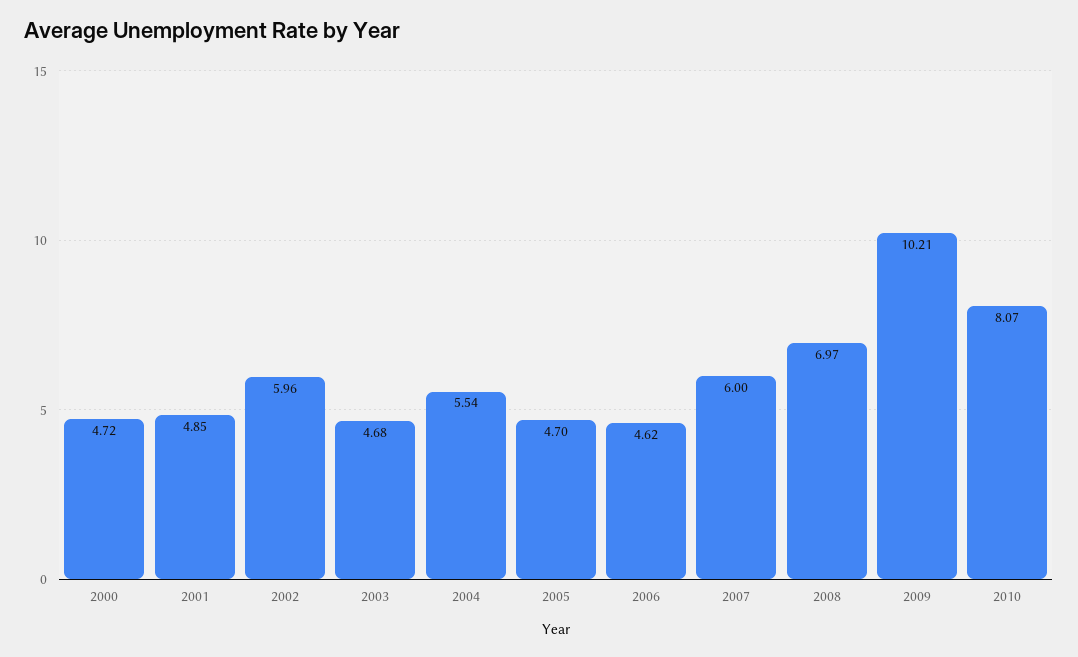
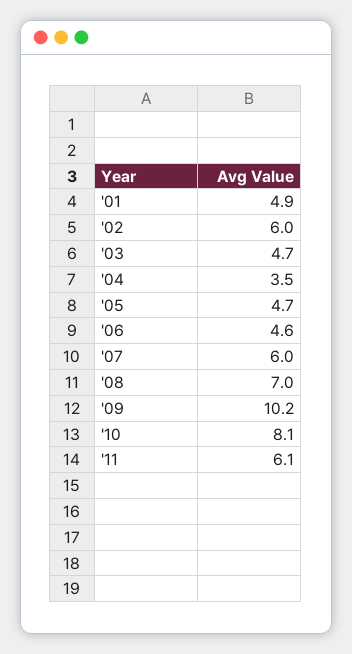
2000: 4.72 -> none
2004: 5.54 -> 3.5
'11: none -> 6.1

